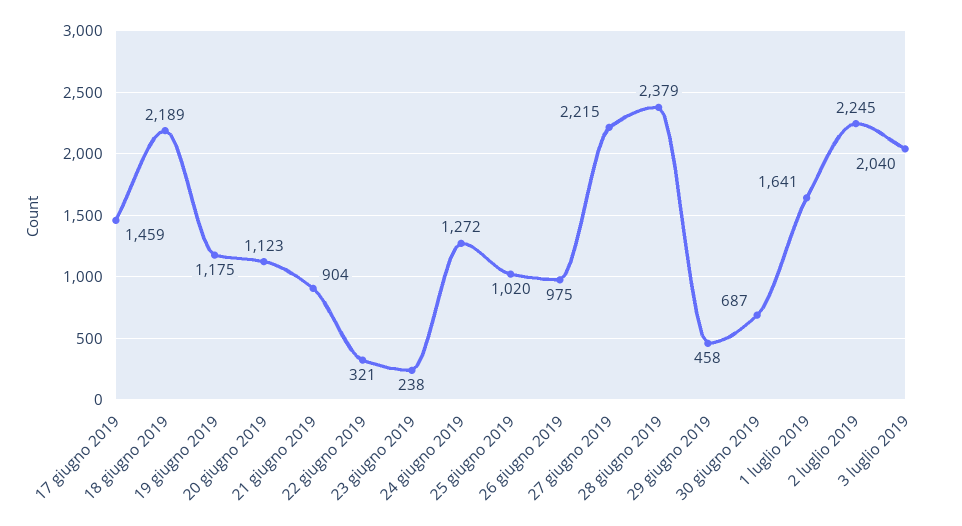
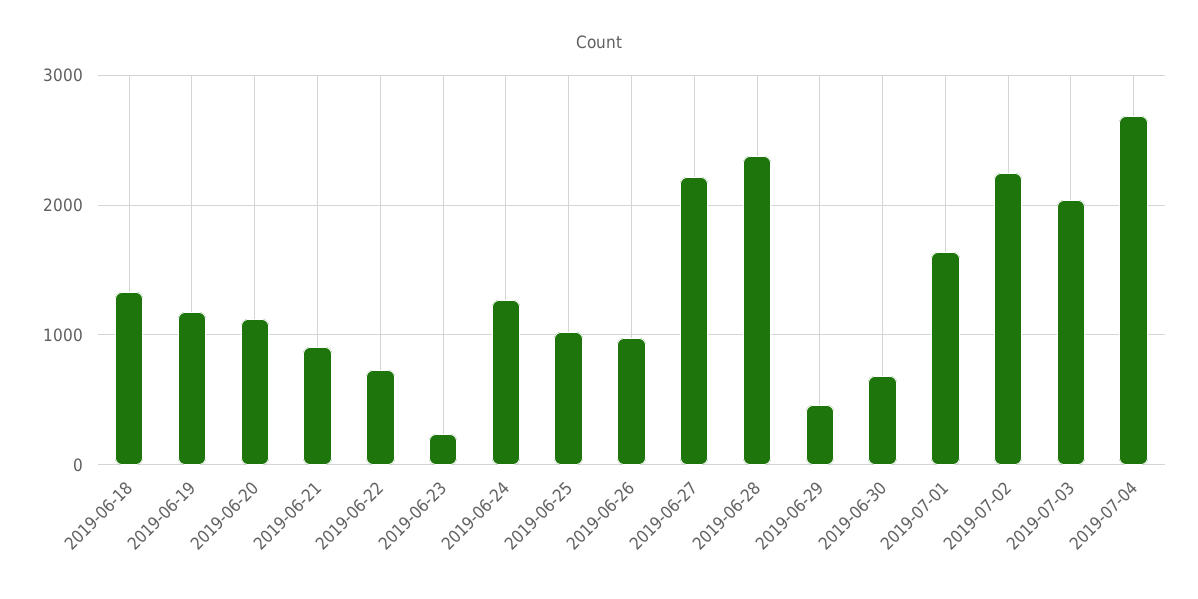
17 giugno 2019: 1459 -> none
18 giugno 2019: 2189 -> 1300
22 giugno 2019: 321 -> 700
2019-07-04: none -> 2700

